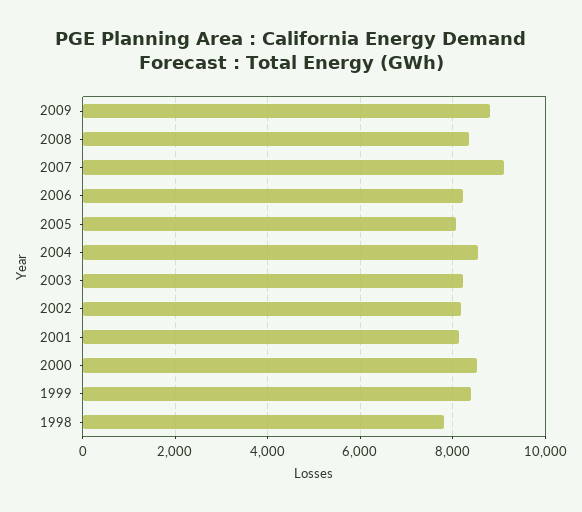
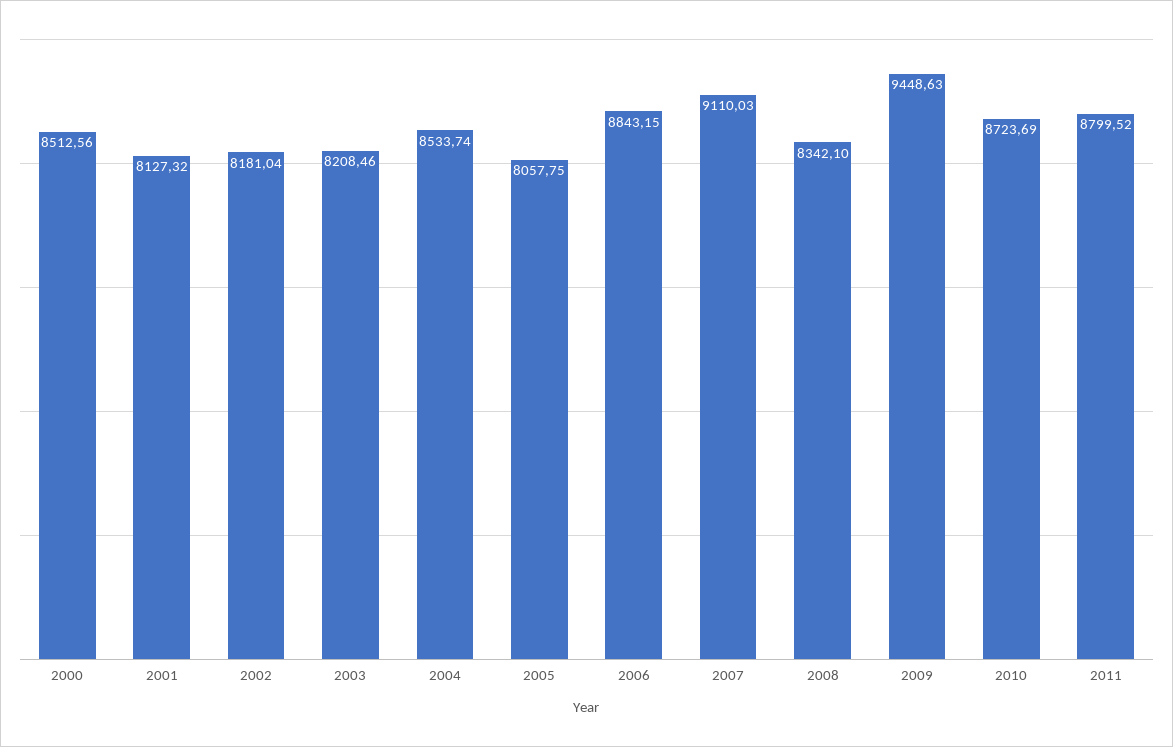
2009: 8800 -> 9448.63
2006: 8200 -> 8843.15
1999: 8400 -> none
1998: 7800 -> none
2010: none -> 8723.69
2011: none -> 8799.52

